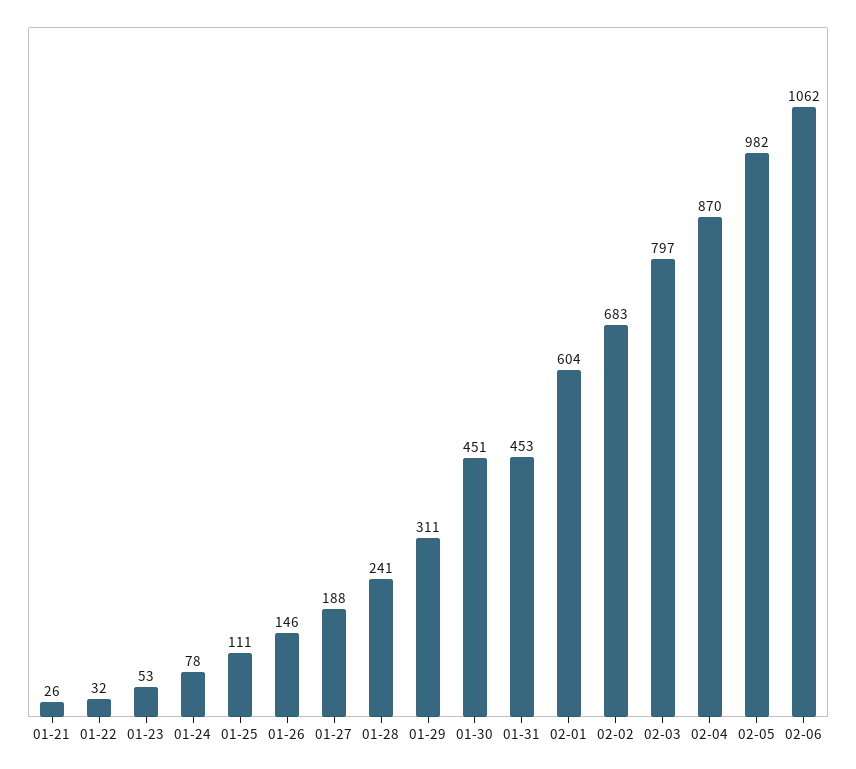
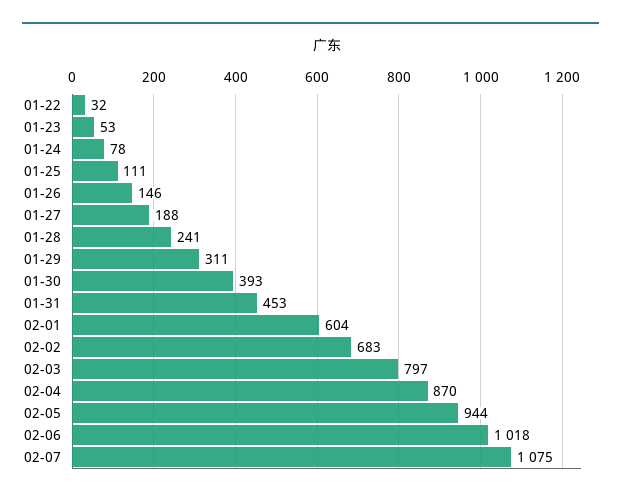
01-21: 26 -> none
01-30: 451 -> 393
02-05: 982 -> 944
02-06: 1062 -> 1018
02-07: none -> 1075

